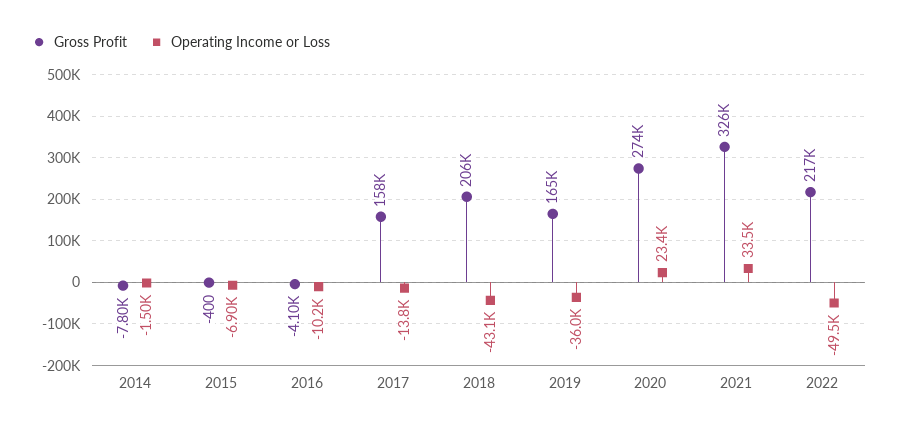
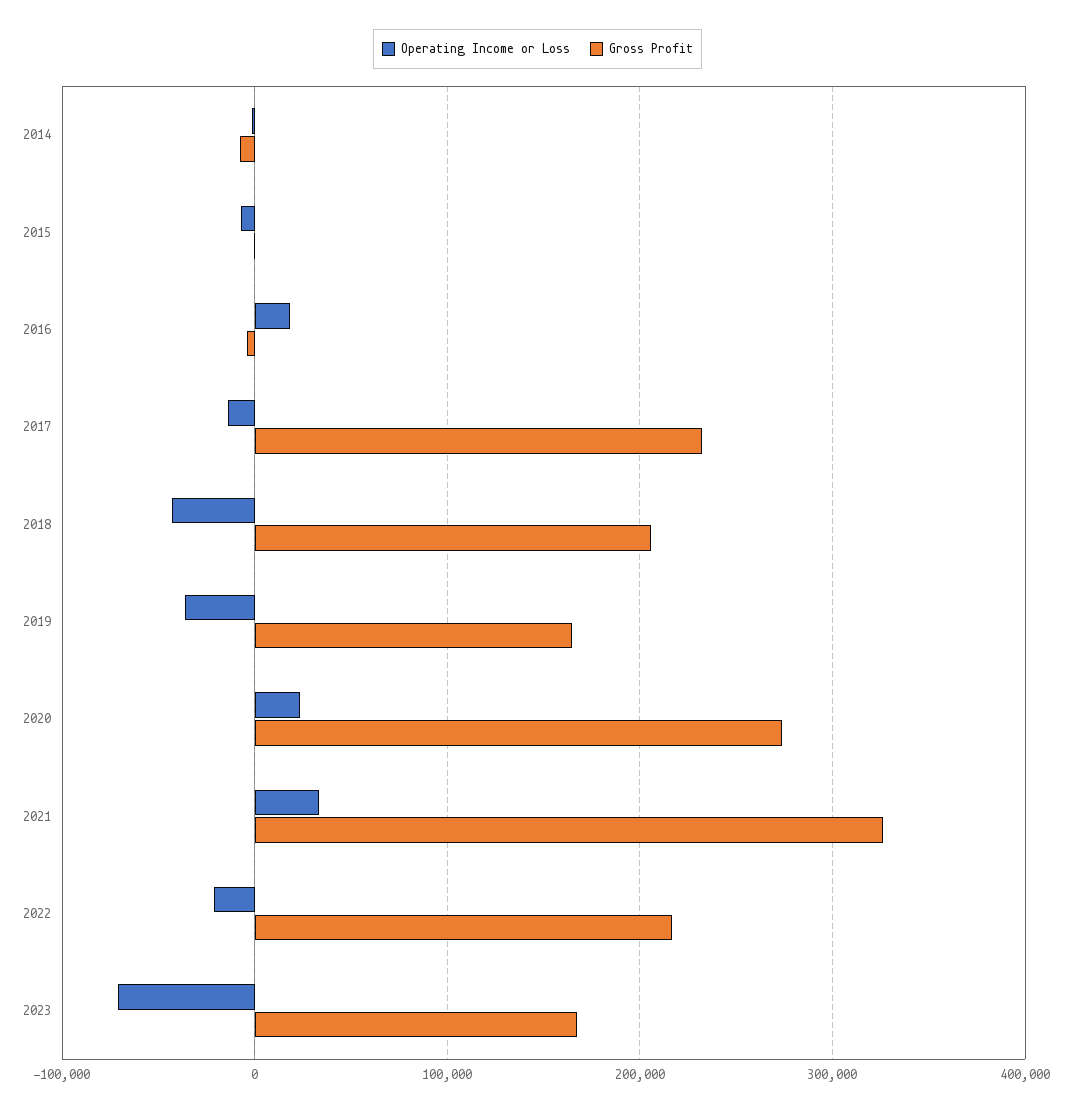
Operating Income or Loss, 2016: -10200 -> 20000
Gross Profit, 2017: 158000 -> 230000
Operating Income or Loss, 2022: -49500 -> -20000
Operating Income or Loss, 2023: none -> -70000
Gross Profit, 2023: none -> 170000

